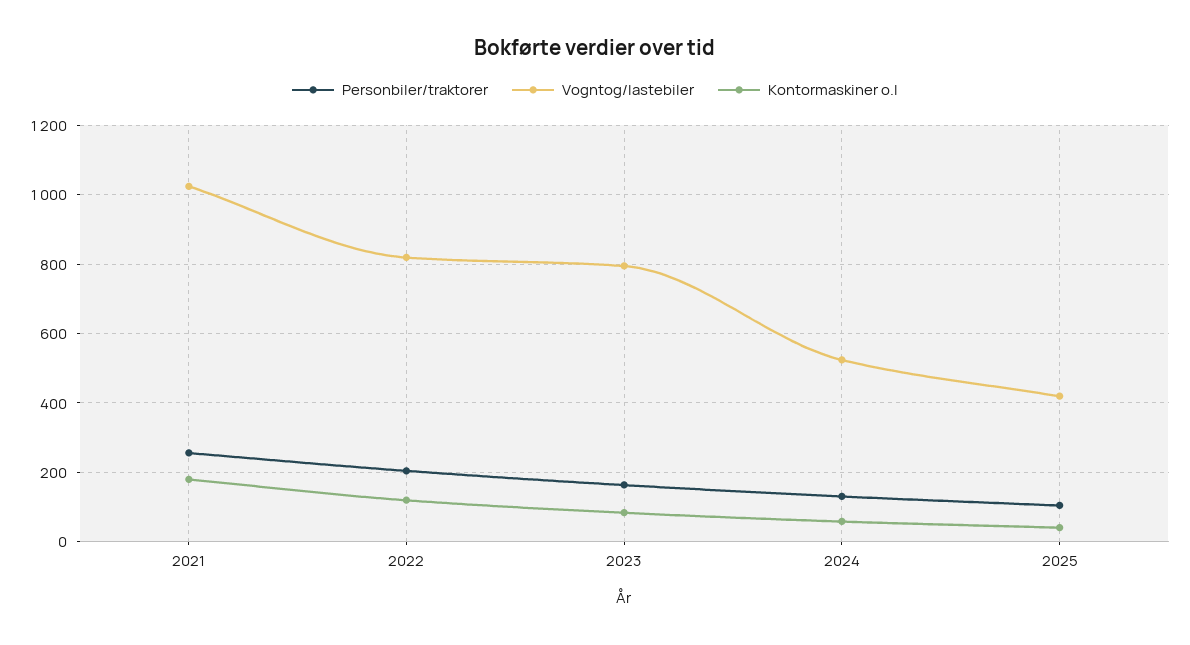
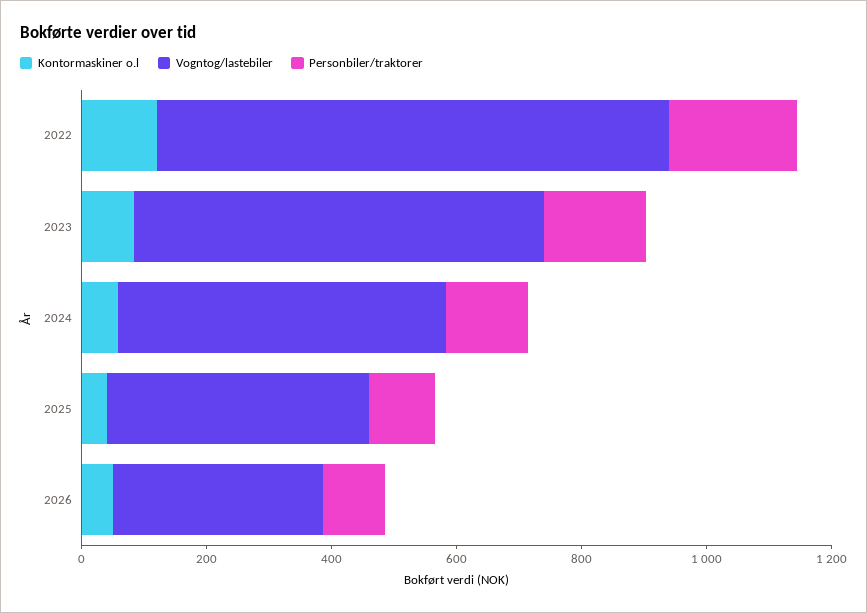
Personbiler/traktorer, 2021: 260 -> none
Vogntog/lastebiler, 2021: 1020 -> none
Kontormaskiner o.l, 2021: 180 -> none
Vogntog/lastebiler, 2023: 800 -> 650
Kontormaskiner o.l, 2026: none -> 50
Vogntog/lastebiler, 2026: none -> 350
Personbiler/traktorer, 2026: none -> 100

